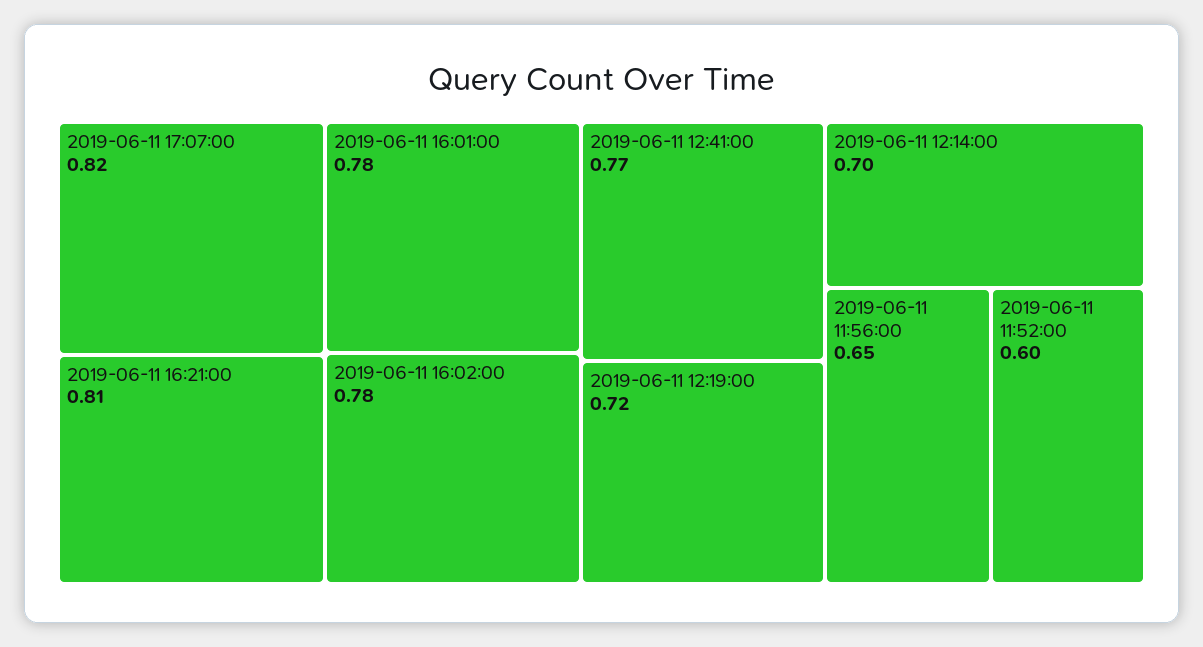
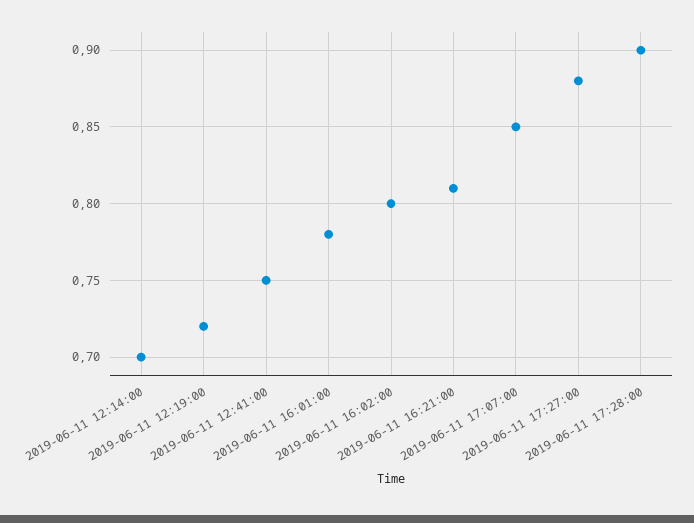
2019-06-11 17:07:00: 0.82 -> 0.85
2019-06-11 16:02:00: 0.78 -> 0.8
2019-06-11 12:41:00: 0.77 -> 0.75
2019-06-11 11:56:00: 0.65 -> none
2019-06-11 11:52:00: 0.6 -> none
2019-06-11 17:27:00: none -> 0.88
2019-06-11 17:28:00: none -> 0.9

